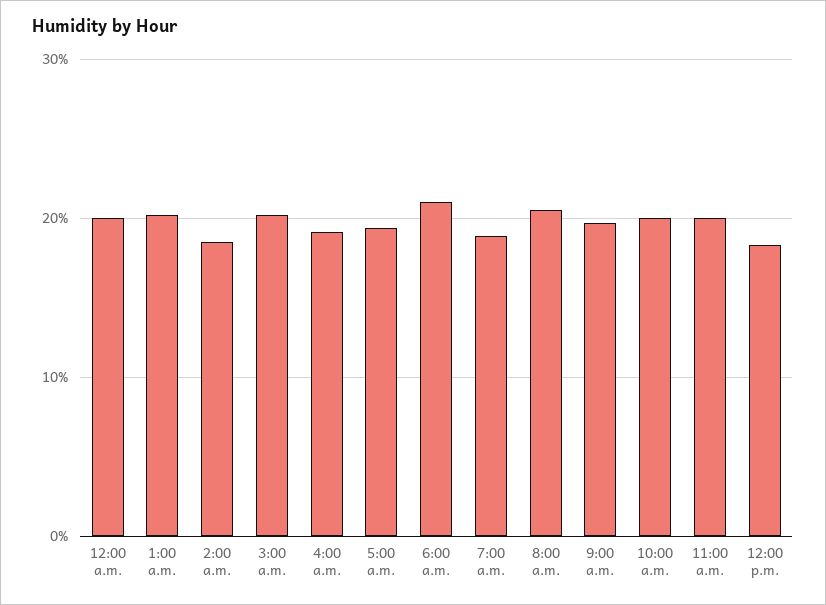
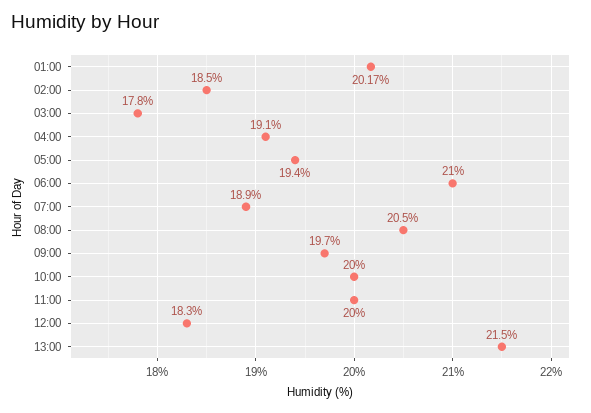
12:00 a.m.: 20 -> none
3:00 a.m.: 20 -> 17.8
13:00: none -> 21.5

